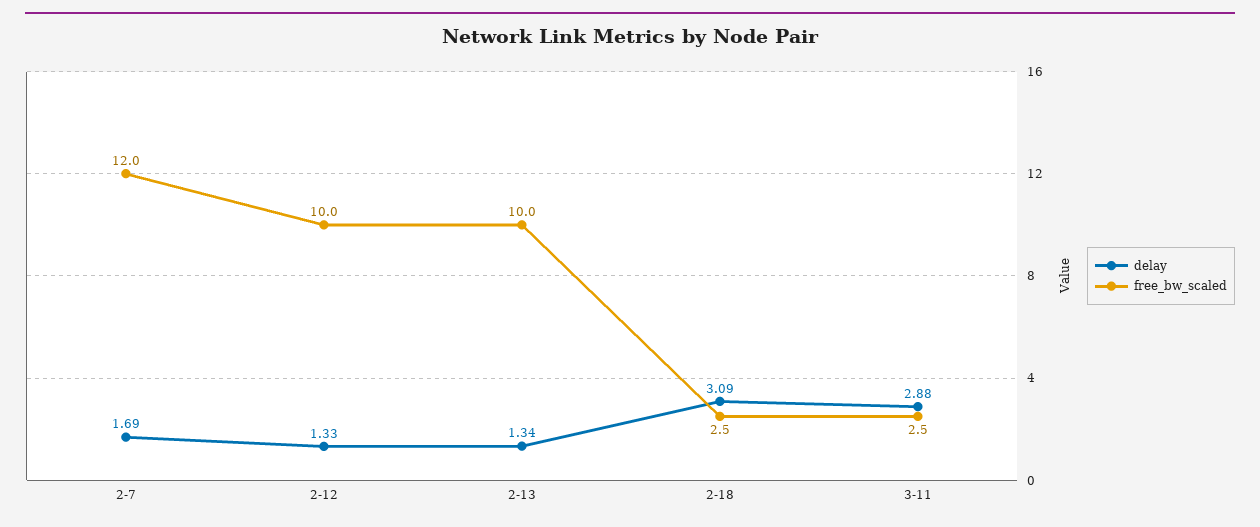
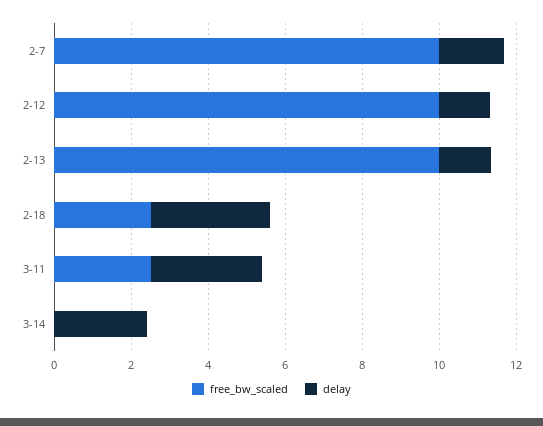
free_bw_scaled, 2-7: 12 -> 10
free_bw_scaled, 3-14: none -> 0
delay, 3-14: none -> 2.5

